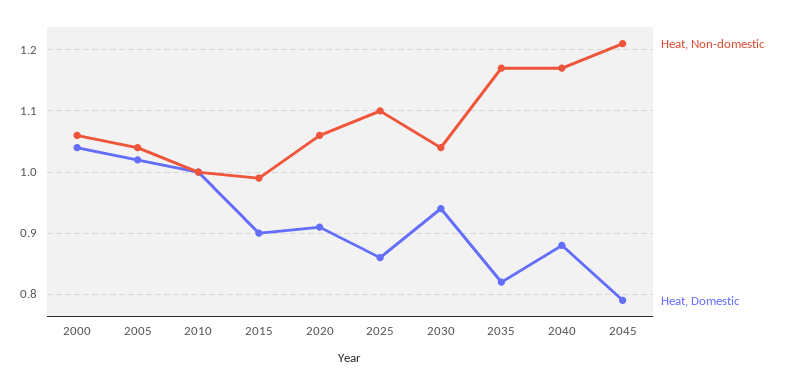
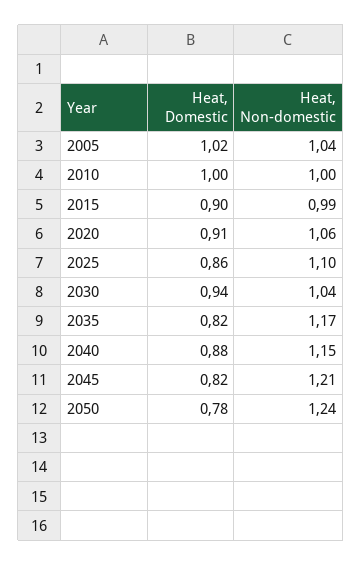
Heat, Non-domestic, 2000: 1.06 -> none
Heat, Domestic, 2000: 1.04 -> none
Heat, Non-domestic, 2040: 1.17 -> 1.15
Heat, Domestic, 2045: 0.79 -> 0.82
Heat, Domestic, 2050: none -> 0.78
Heat, Non-domestic, 2050: none -> 1.24

